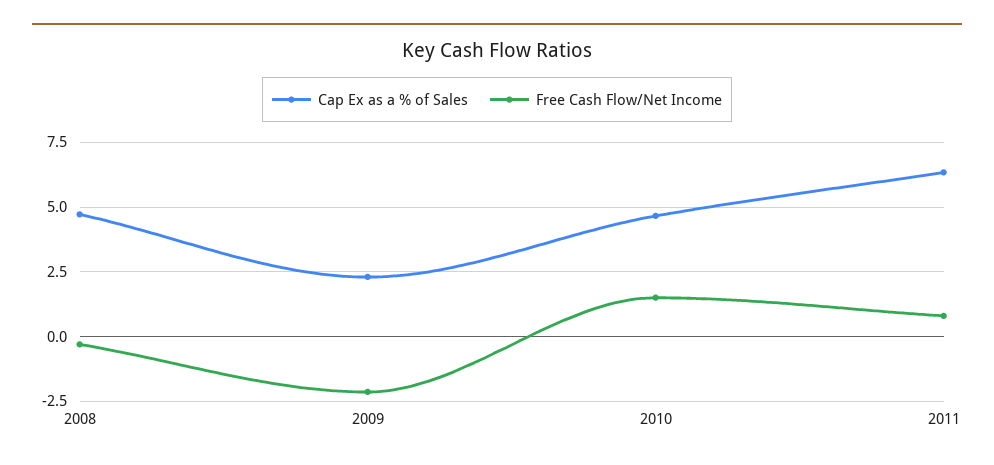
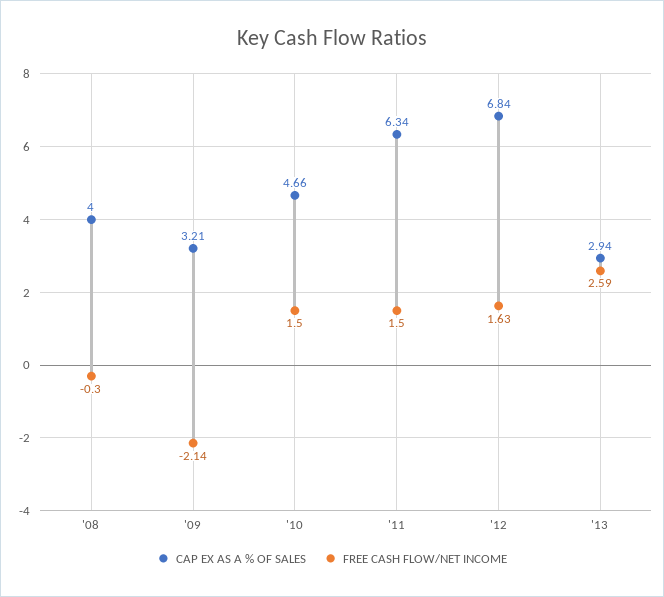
Cap Ex as a % of Sales, 2008: 4.75 -> 4
Cap Ex as a % of Sales, 2009: 2.25 -> 3.21
Free Cash Flow/Net Income, 2011: 0.75 -> 1.5
Cap Ex as a % of Sales, '12: none -> 6.84
Free Cash Flow/Net Income, '12: none -> 1.63
Cap Ex as a % of Sales, '13: none -> 2.94
Free Cash Flow/Net Income, '13: none -> 2.59

